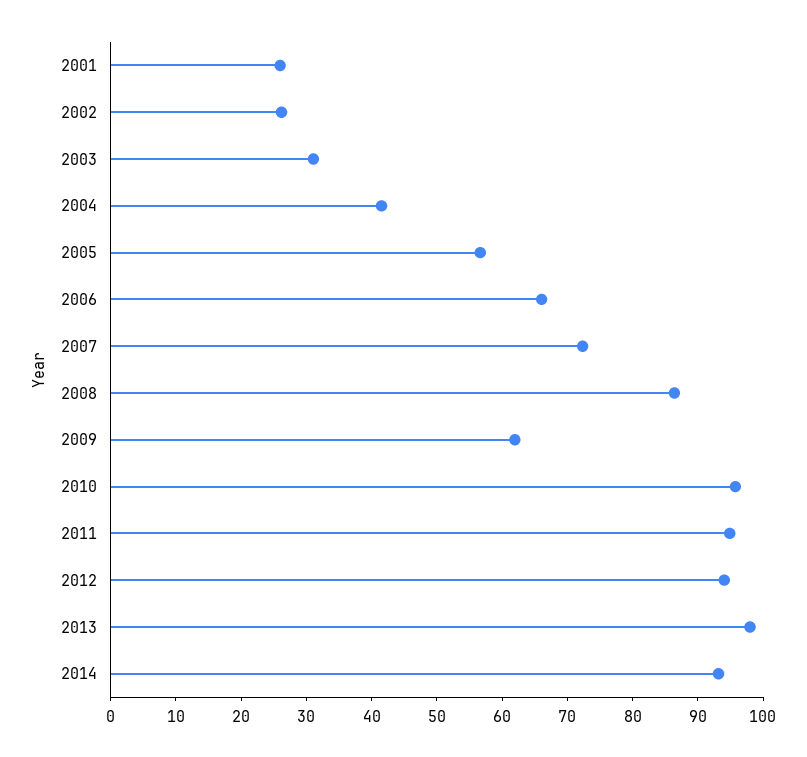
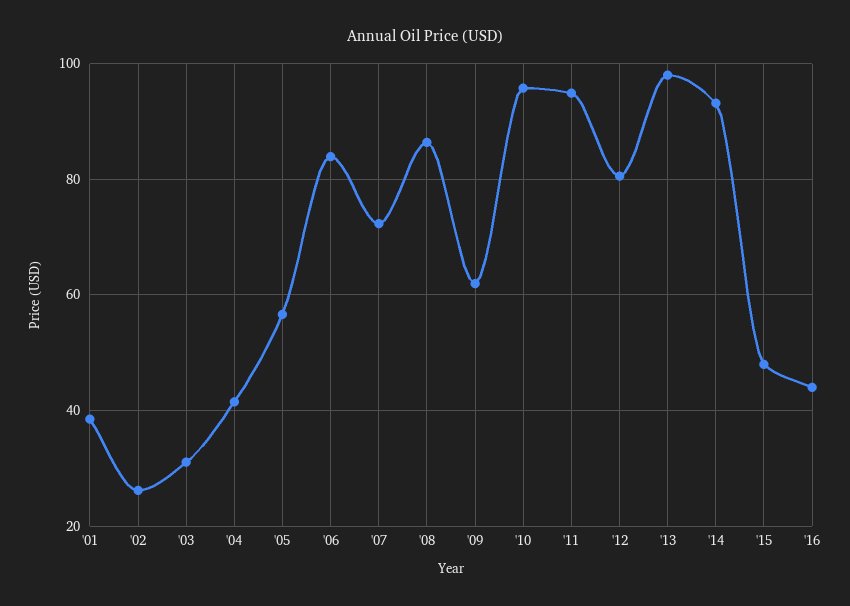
2001: 26 -> 38
2006: 66 -> 84
2012: 94 -> 80
'15: none -> 48
'16: none -> 44

